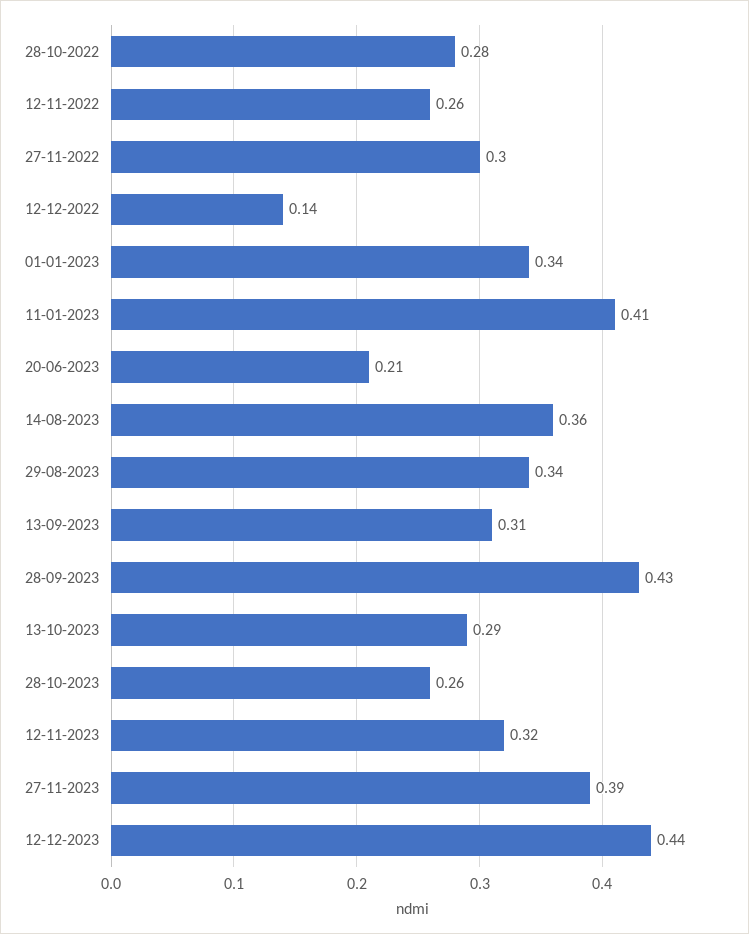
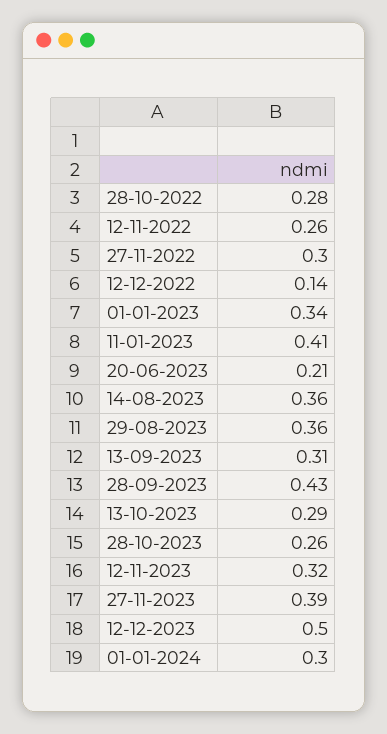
29-08-2023: 0.34 -> 0.36
12-12-2023: 0.44 -> 0.5
01-01-2024: none -> 0.3

